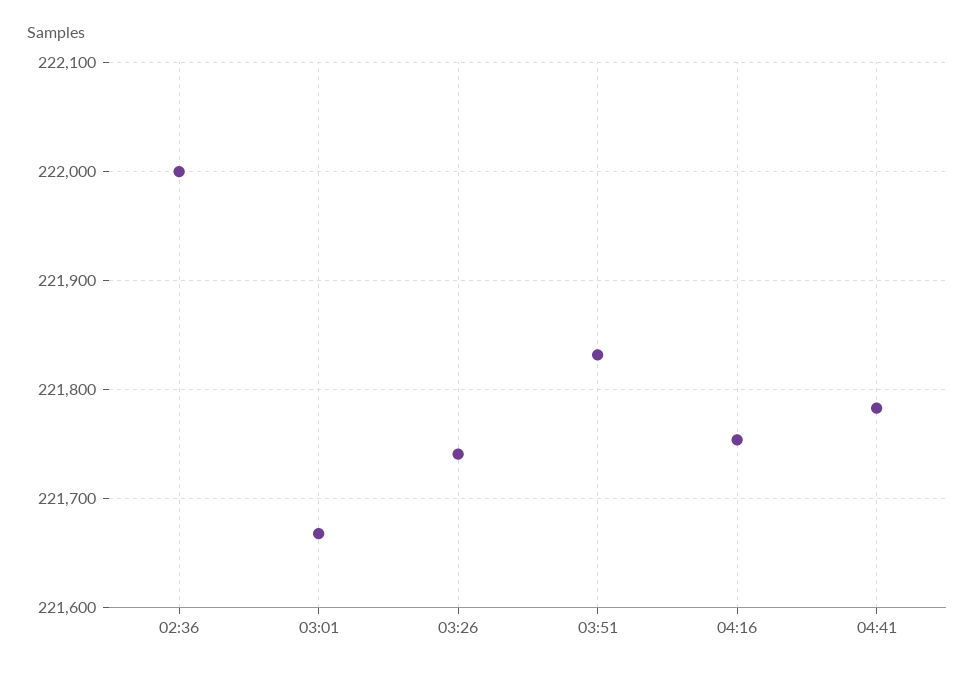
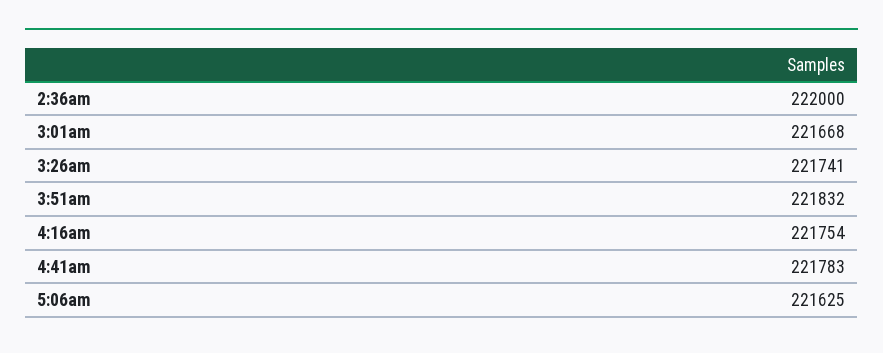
5:06am: none -> 221625

